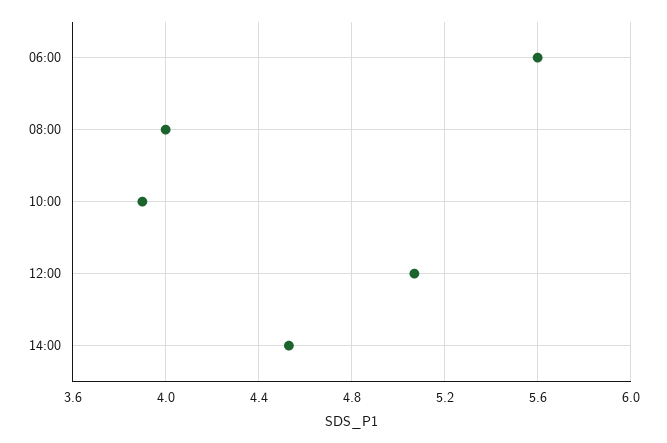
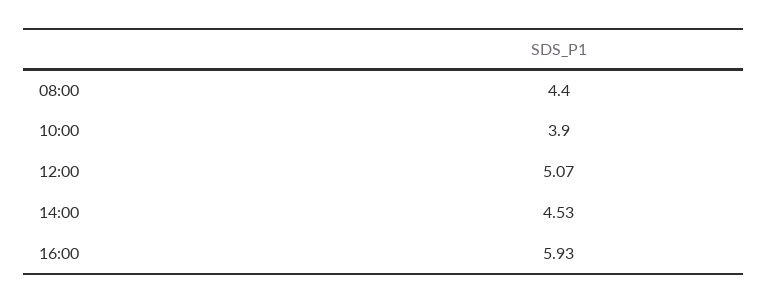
06:00: 5.6 -> none
08:00: 4 -> 4.4
16:00: none -> 5.93

